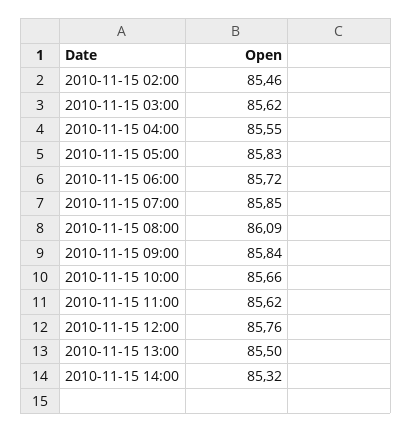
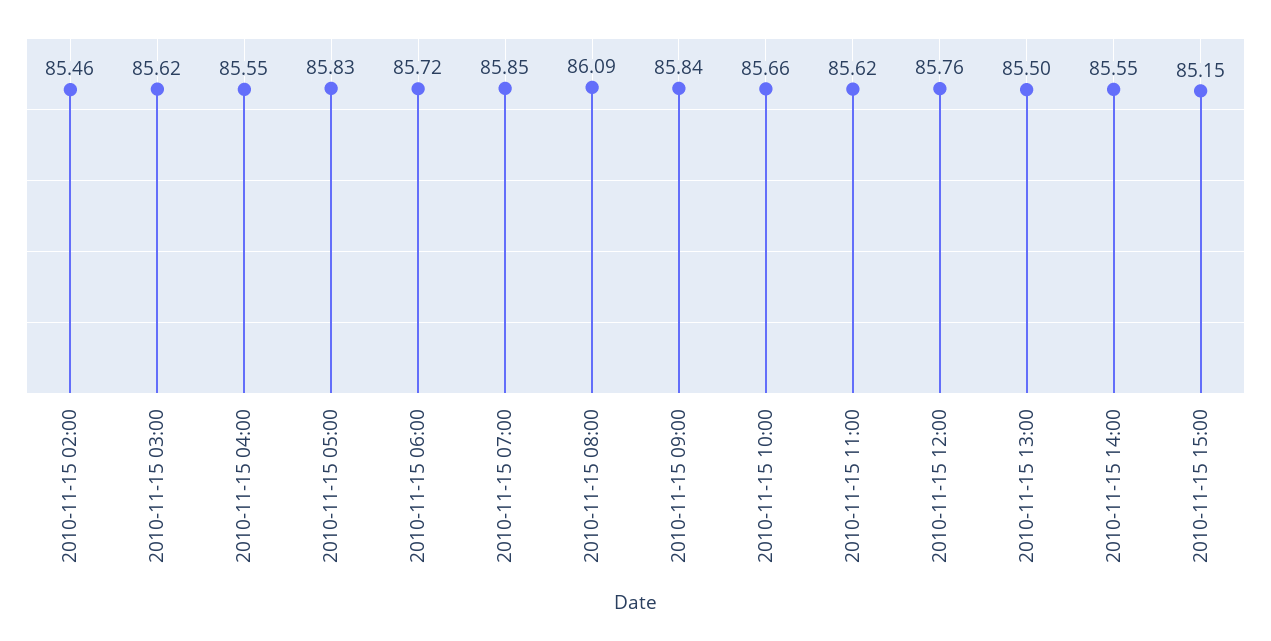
2010-11-15 14:00: 85.32 -> 85.55
2010-11-15 15:00: none -> 85.15

